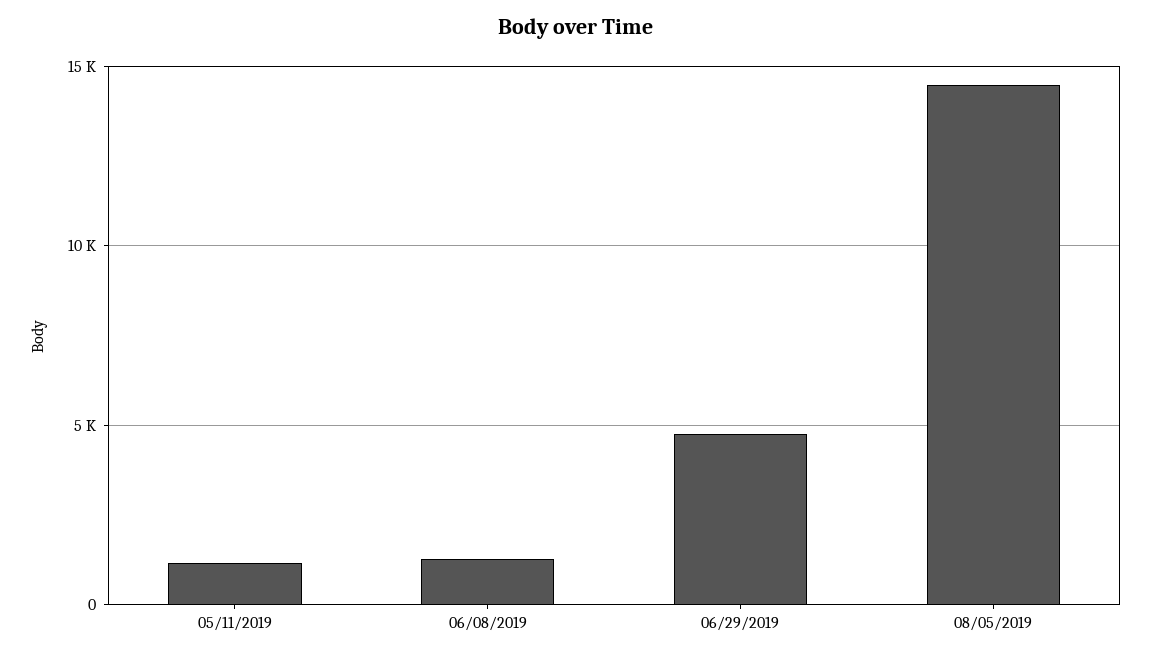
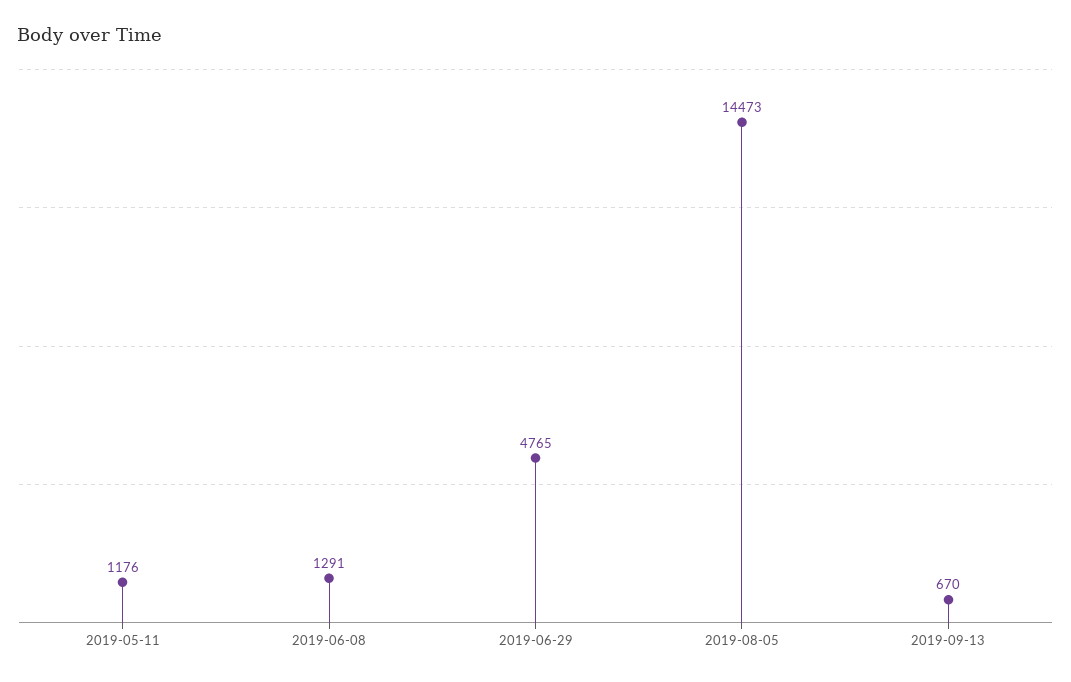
2019-09-13: none -> 670

